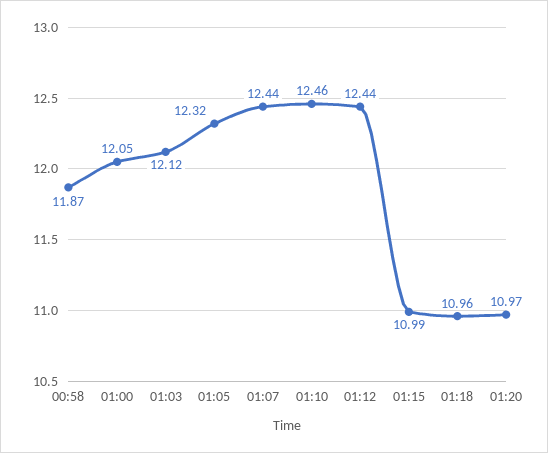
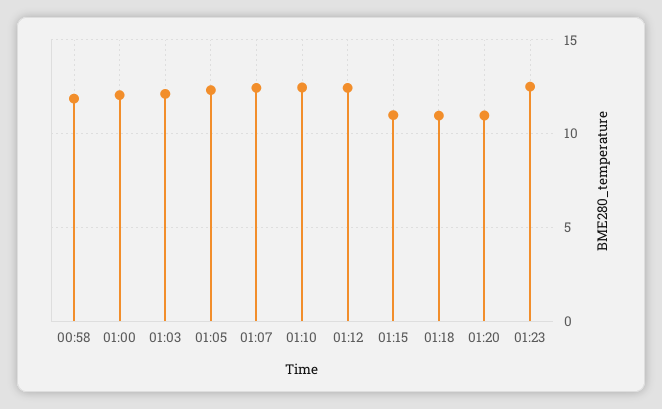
01:23: none -> 12.5

